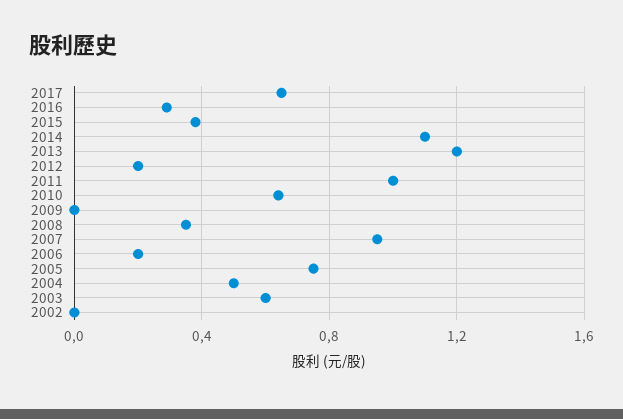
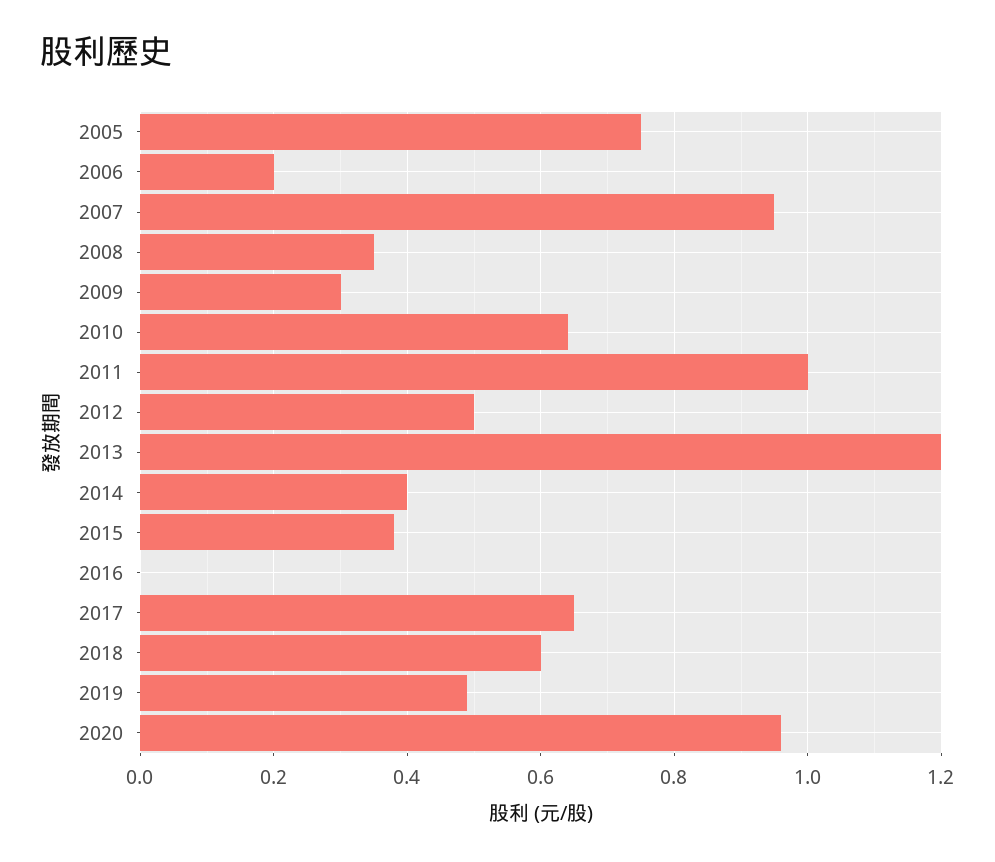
2016: 0.3 -> 0
2014: 1.1 -> 0.4
2012: 0.2 -> 0.5
2009: 0 -> 0.3
2004: 0.5 -> none
2003: 0.6 -> none
2002: 0 -> none
2018: none -> 0.6
2019: none -> 0.5
2020: none -> 0.95

